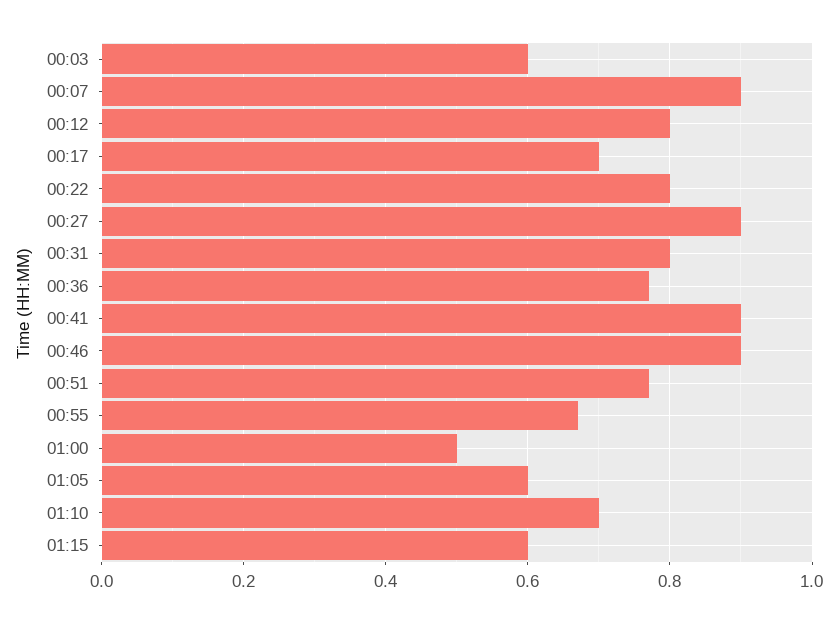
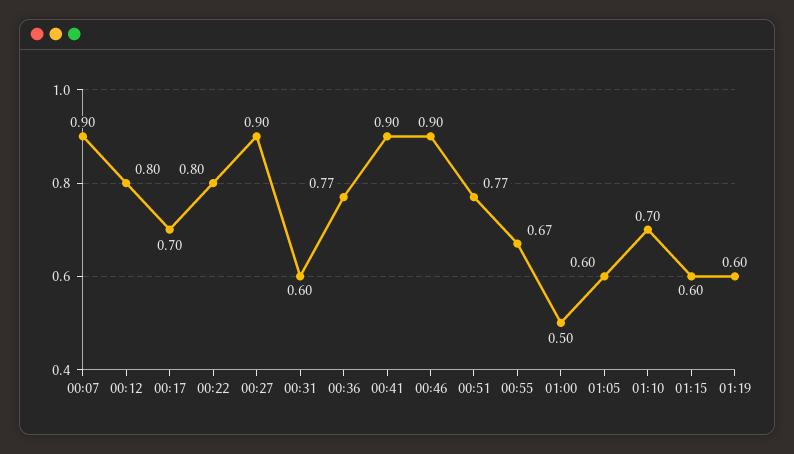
00:03: 0.6 -> none
00:31: 0.8 -> 0.6
01:19: none -> 0.6

